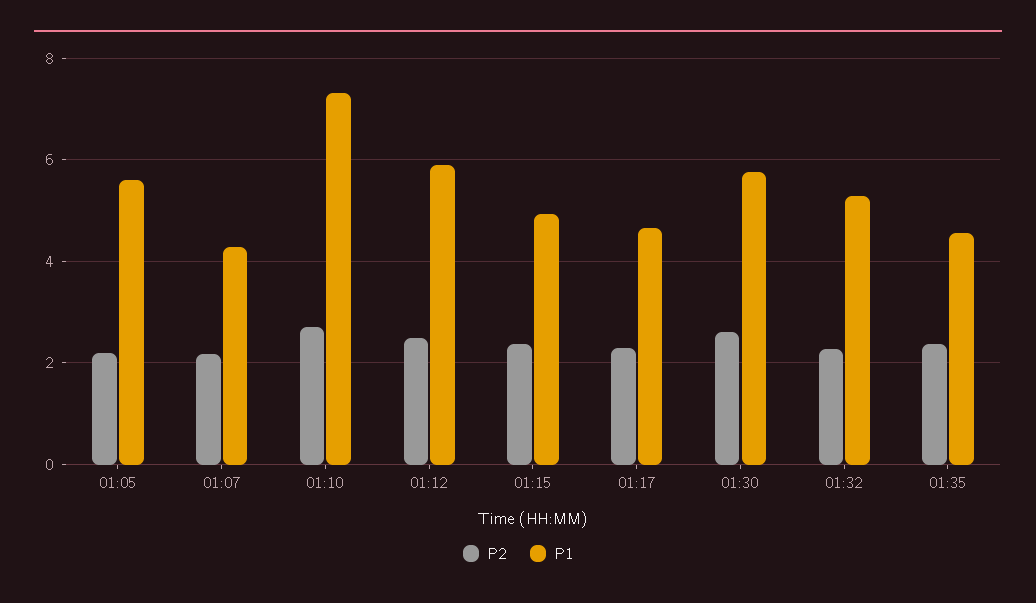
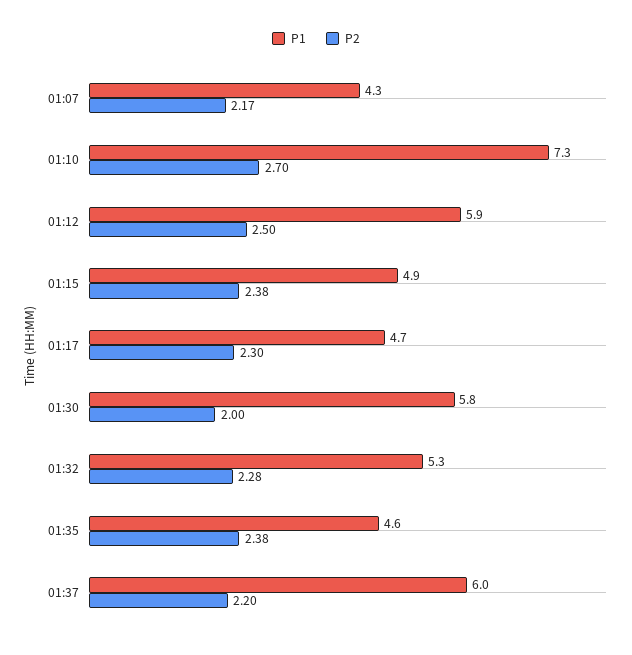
P2, 01:05: 2.2 -> none
P1, 01:05: 5.6 -> none
P2, 01:30: 2.6 -> 2
P1, 01:37: none -> 6
P2, 01:37: none -> 2.2

